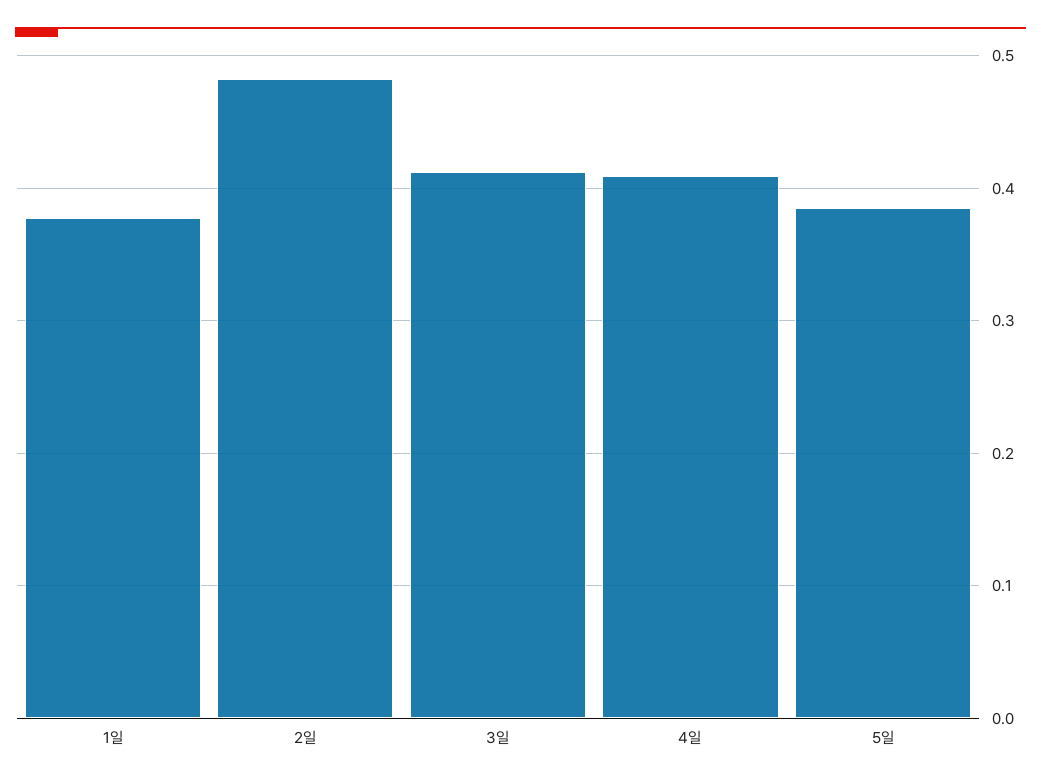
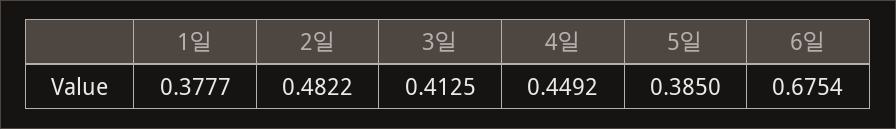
4일: 0.41 -> 0.4492
6일: none -> 0.6754

